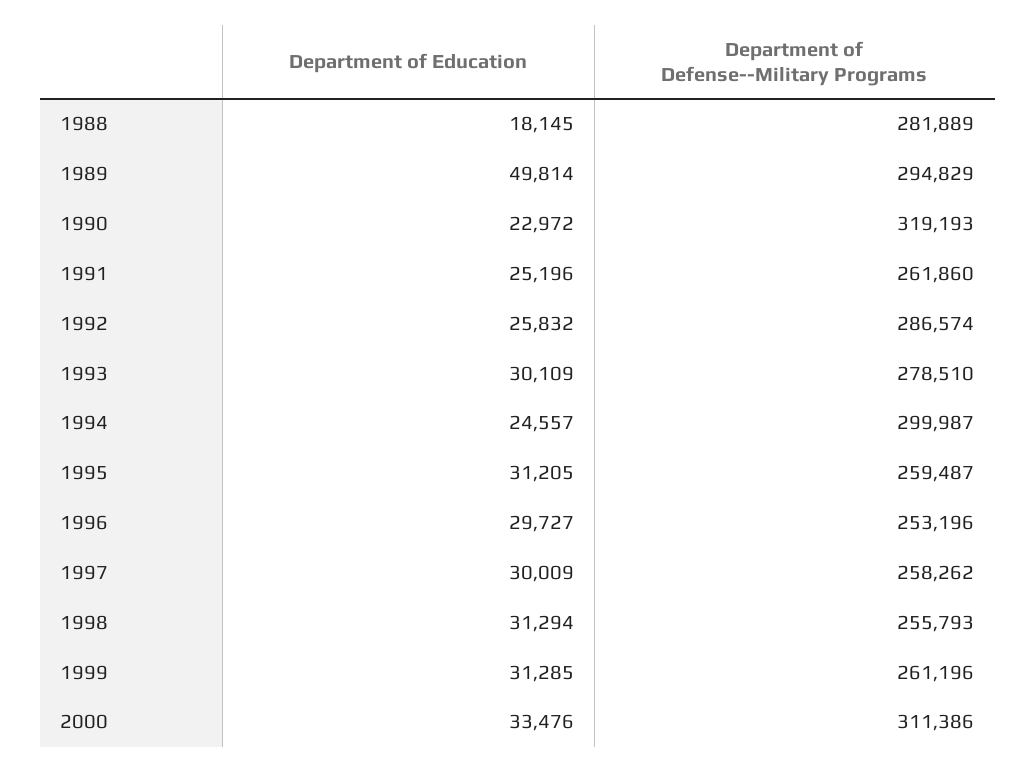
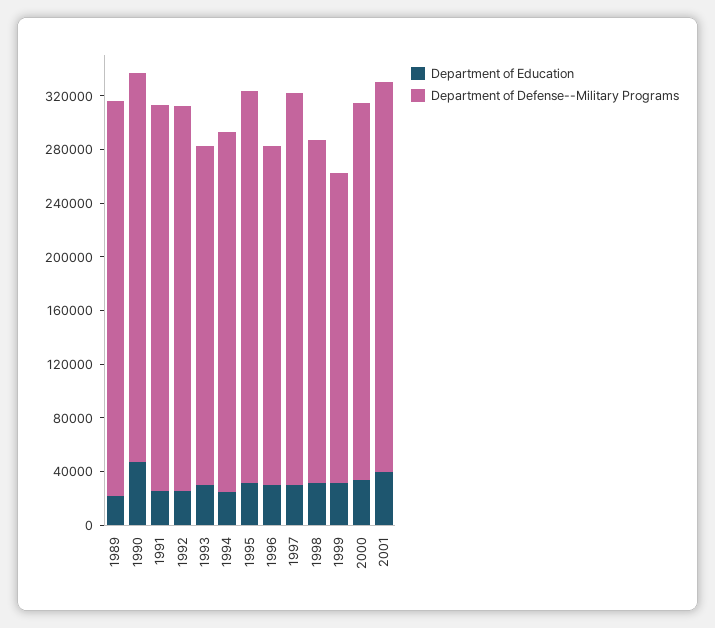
Department of Education, 1988: 18145 -> none
Department of Defense--Military Programs, 1988: 281889 -> none
Department of Education, 1989: 49814 -> 20000
Department of Education, 1990: 22972 -> 50000
Department of Defense--Military Programs, 1990: 319193 -> 290000
Department of Defense--Military Programs, 1991: 261860 -> 290000
Department of Defense--Military Programs, 1993: 278510 -> 250000
Department of Defense--Military Programs, 1994: 299987 -> 270000
Department of Defense--Military Programs, 1995: 259487 -> 290000
Department of Defense--Military Programs, 1997: 258262 -> 290000
Department of Defense--Military Programs, 1999: 261196 -> 230000
Department of Defense--Military Programs, 2000: 311386 -> 280000
Department of Education, 2001: none -> 40000
Department of Defense--Military Programs, 2001: none -> 290000

